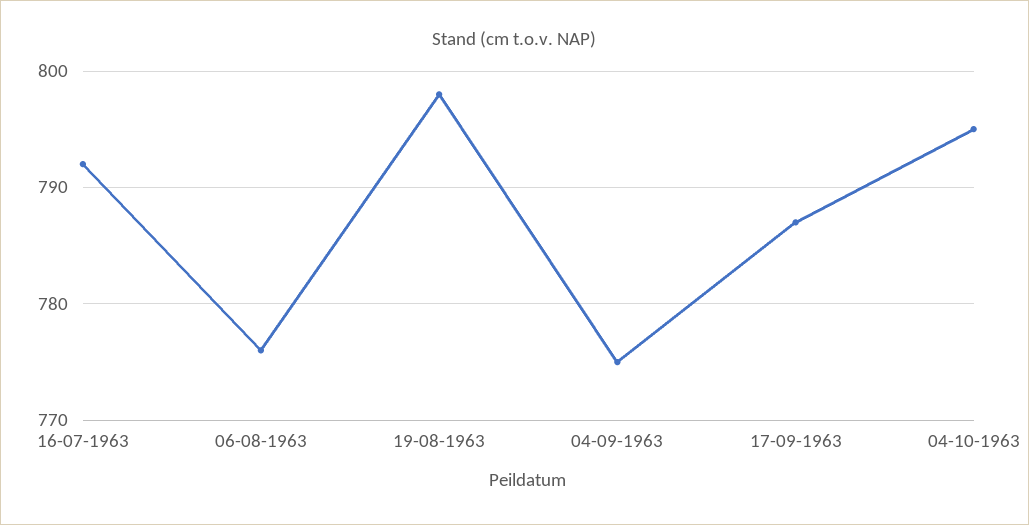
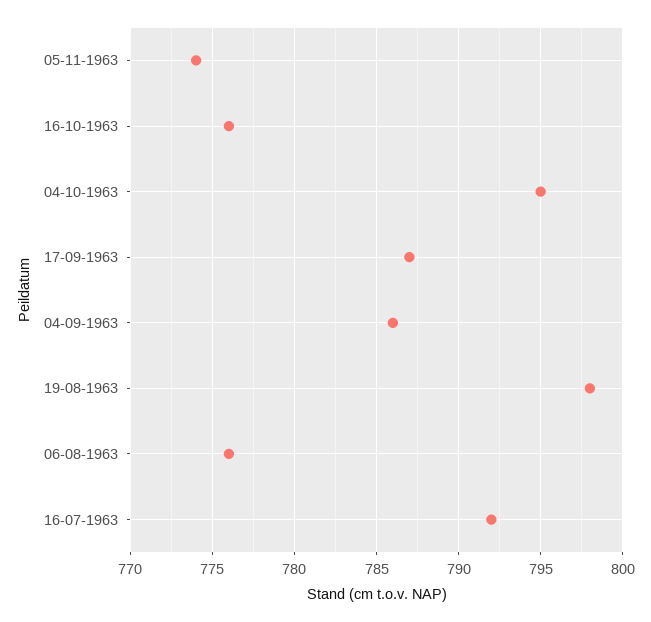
04-09-1963: 775 -> 786
05-11-1963: none -> 774
16-10-1963: none -> 776

